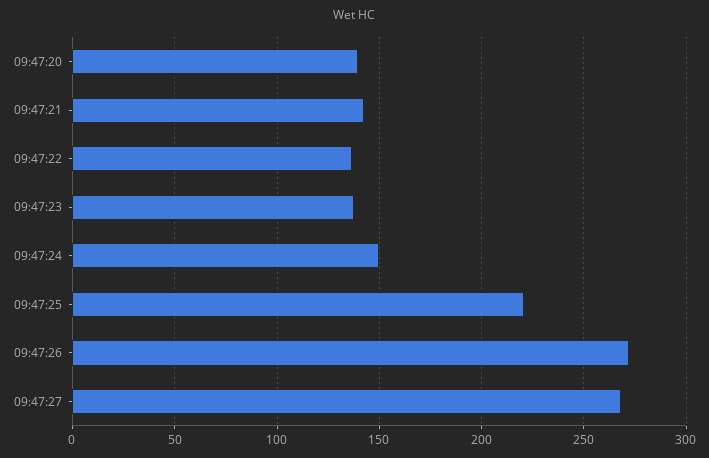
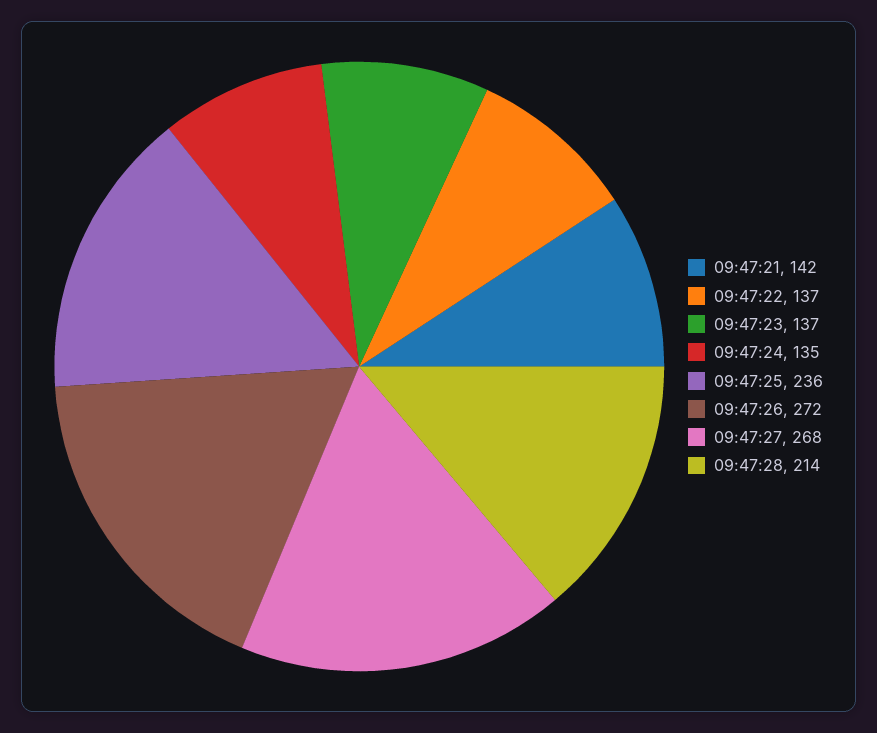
09:47:20: 140 -> none
09:47:24: 150 -> 135
09:47:25: 220 -> 236
09:47:28: none -> 214

